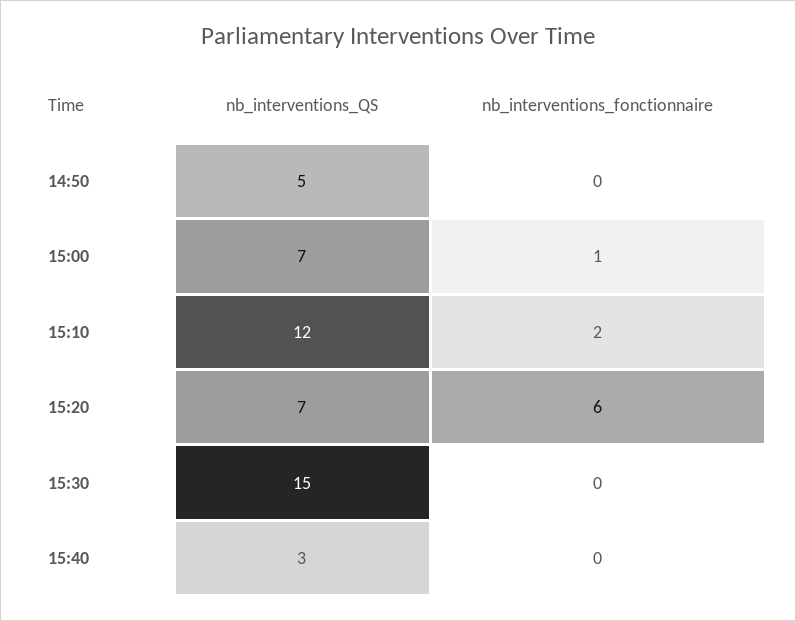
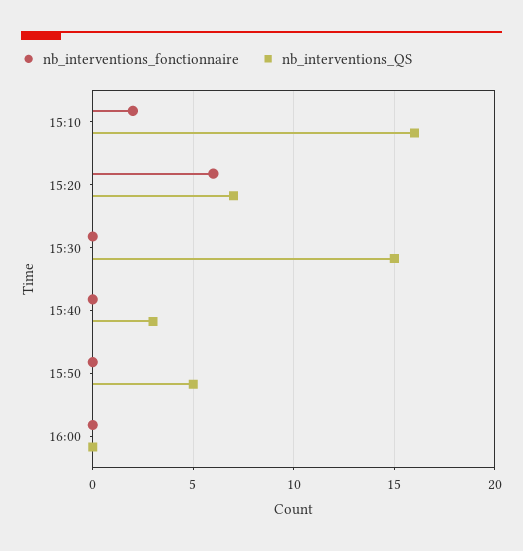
nb_interventions_QS, 14:50: 5 -> none
nb_interventions_fonctionnaire, 14:50: 0 -> none
nb_interventions_QS, 15:00: 7 -> none
nb_interventions_fonctionnaire, 15:00: 1 -> none
nb_interventions_QS, 15:10: 12 -> 16
nb_interventions_fonctionnaire, 15:50: none -> 0
nb_interventions_QS, 15:50: none -> 5
nb_interventions_fonctionnaire, 16:00: none -> 0
nb_interventions_QS, 16:00: none -> 0

